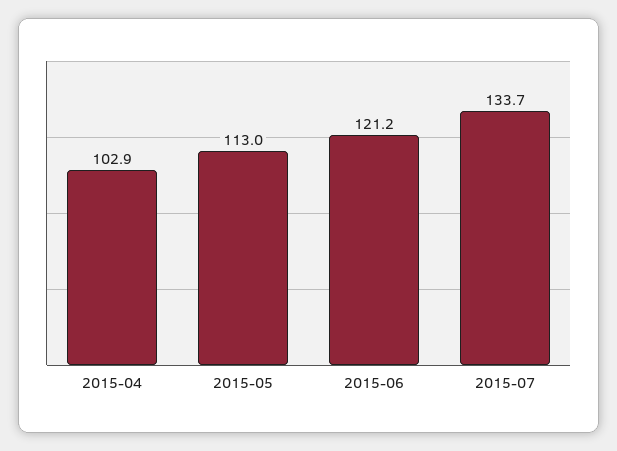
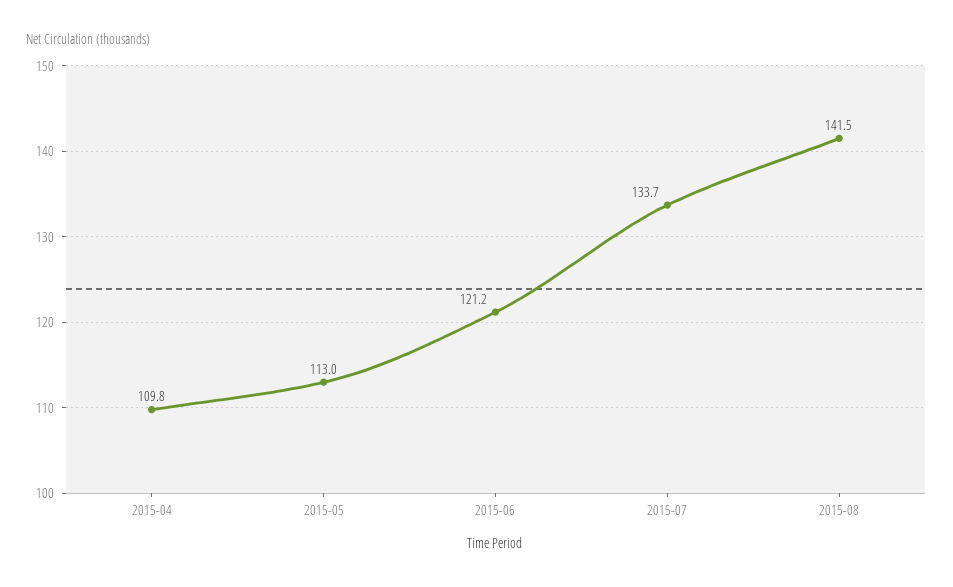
2015-04: 102.9 -> 109.8
2015-08: none -> 141.5

